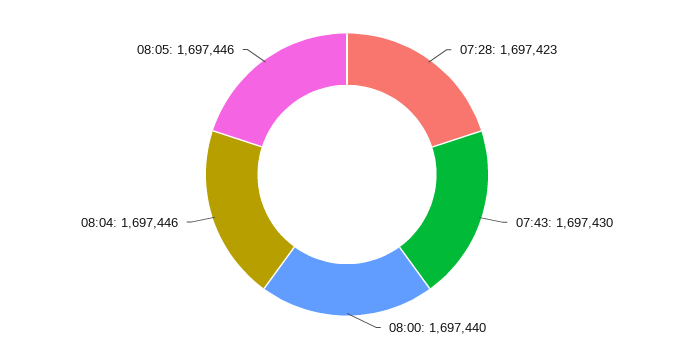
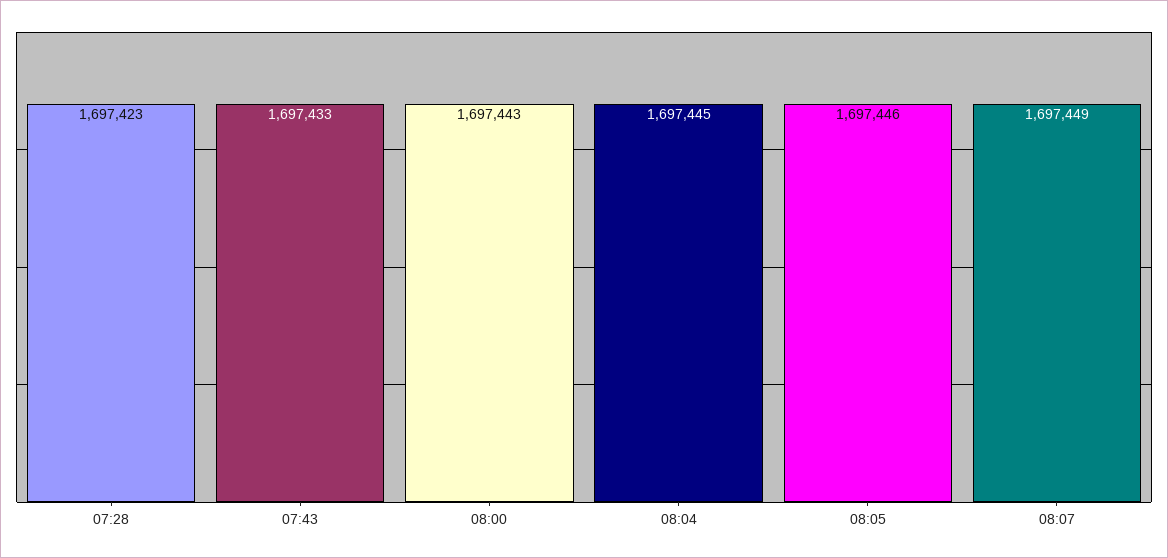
07:43: 1697430 -> 1697433
08:00: 1697440 -> 1697443
08:04: 1697446 -> 1697445
08:07: none -> 1697449

